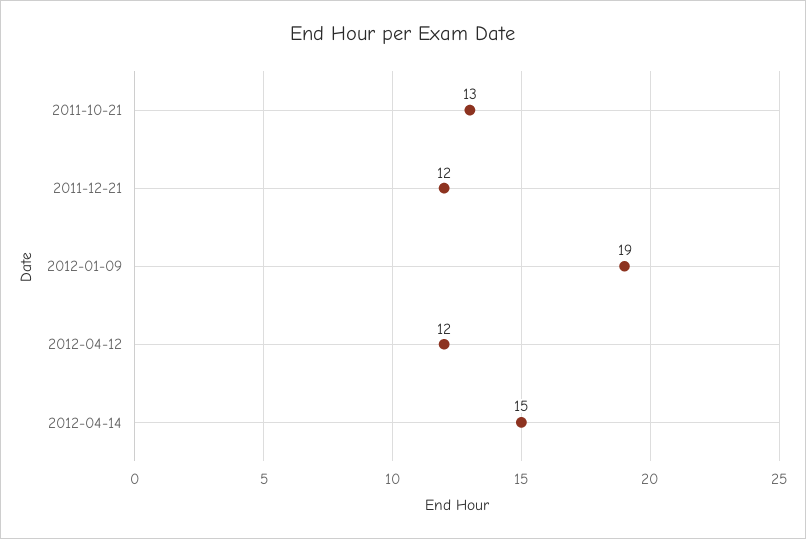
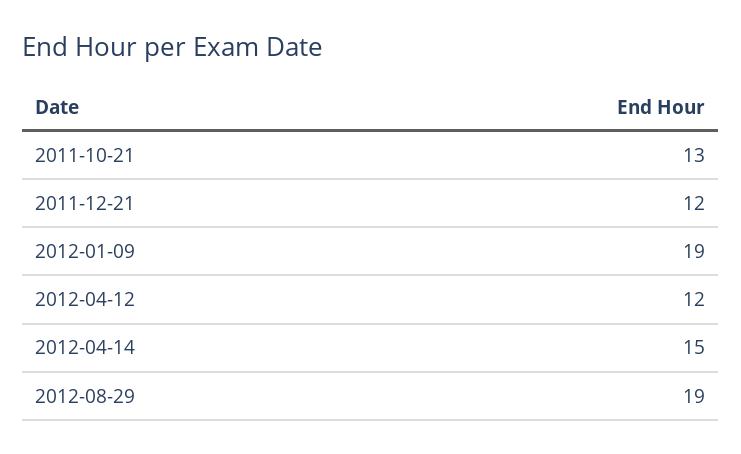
2012-08-29: none -> 19

